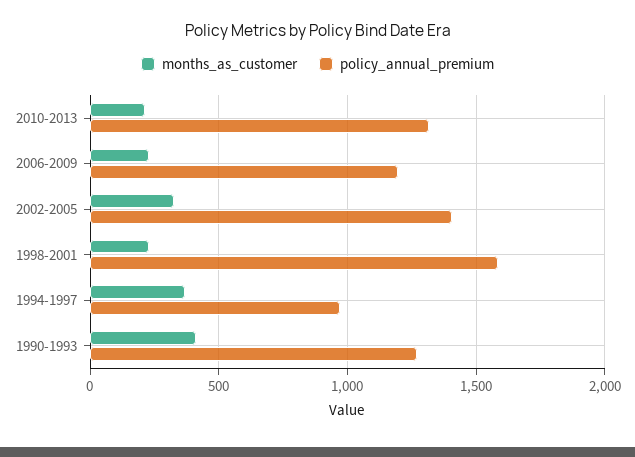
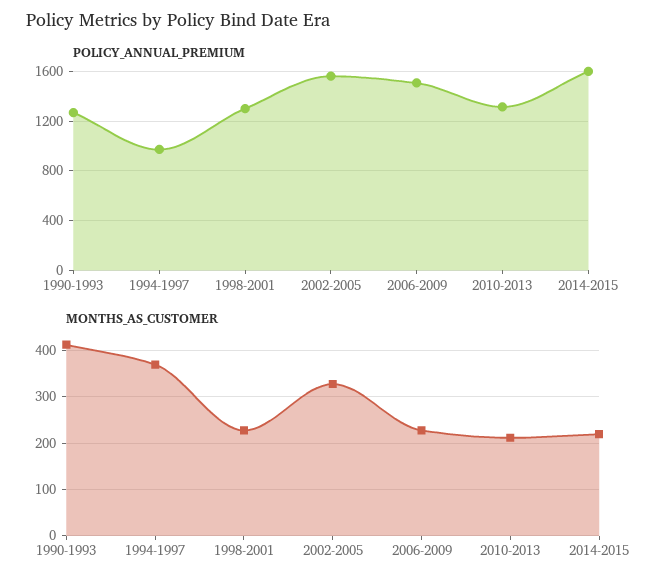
policy_annual_premium, 2006-2009: 1200 -> 1500
policy_annual_premium, 2002-2005: 1400 -> 1550
policy_annual_premium, 1998-2001: 1600 -> 1300
policy_annual_premium, 2014-2015: none -> 1600
months_as_customer, 2014-2015: none -> 220

